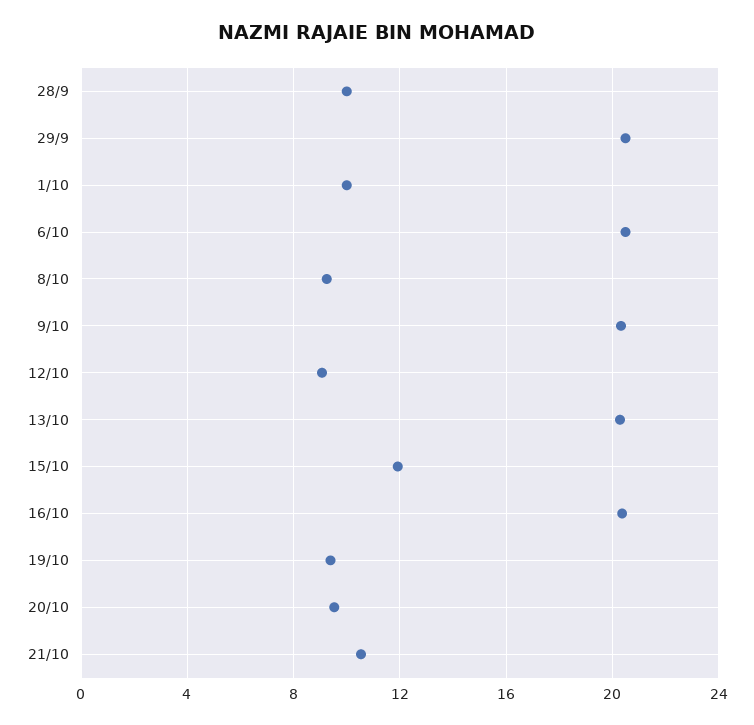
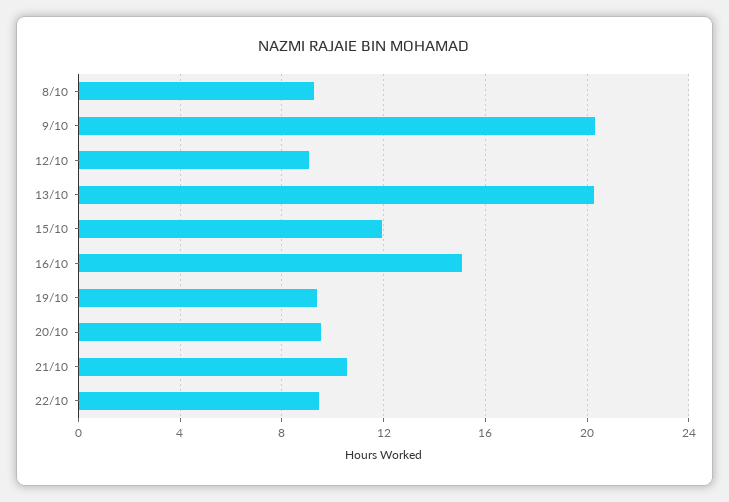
28/9: 10 -> none
29/9: 20.5 -> none
1/10: 10 -> none
6/10: 20.5 -> none
16/10: 20.5 -> 15
22/10: none -> 9.5

